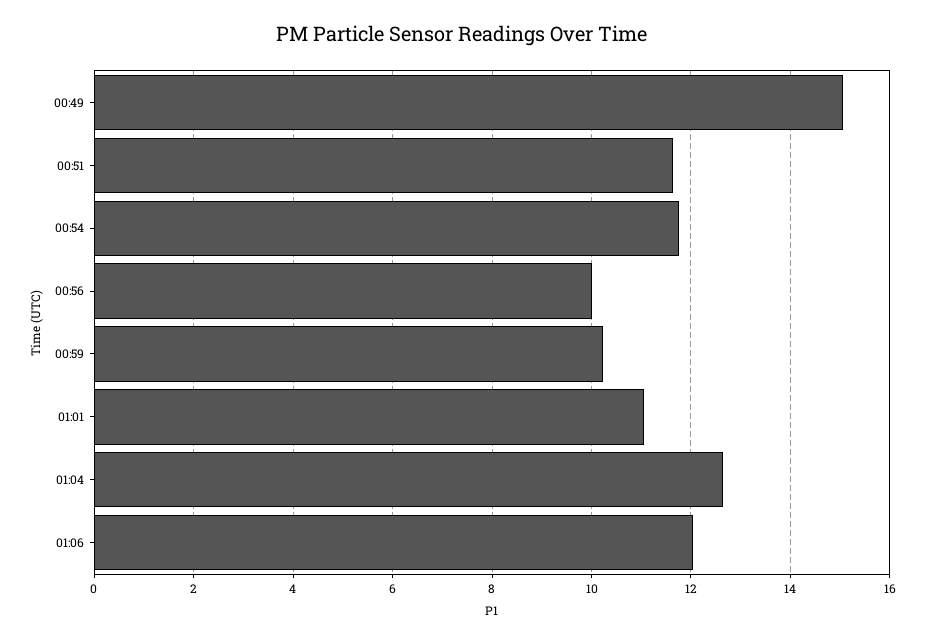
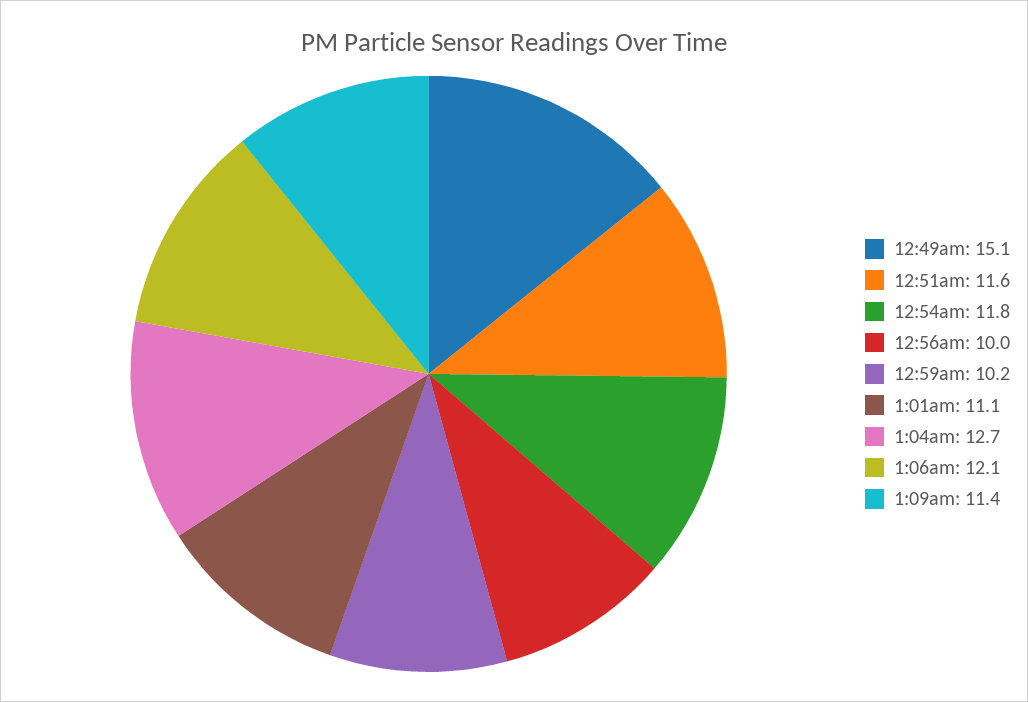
1:09am: none -> 11.4

